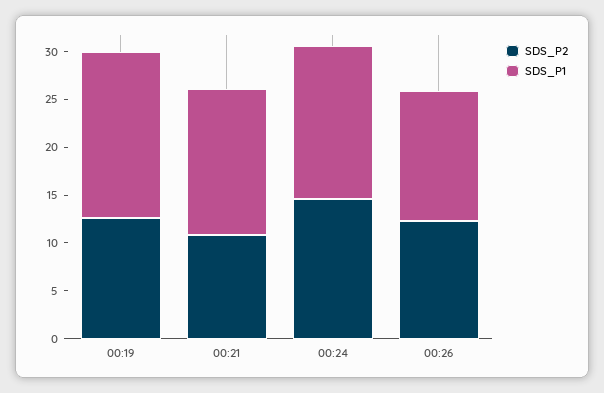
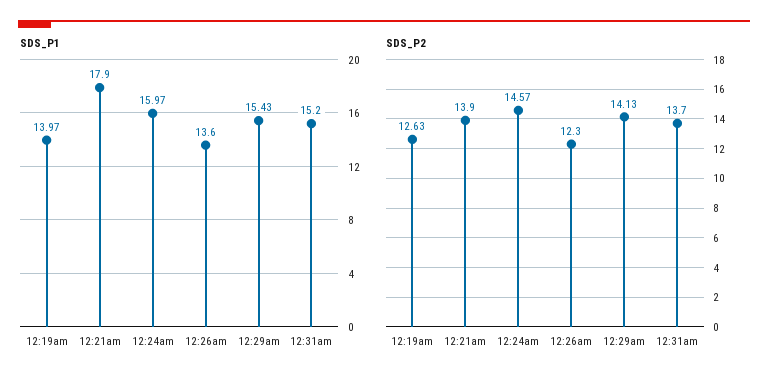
SDS_P1, 00:19: 17 -> 13.97
SDS_P2, 00:21: 11 -> 13.9
SDS_P1, 00:21: 15 -> 17.9
SDS_P1, 12:29am: none -> 15.43
SDS_P1, 12:31am: none -> 15.2
SDS_P2, 12:29am: none -> 14.13
SDS_P2, 12:31am: none -> 13.7

